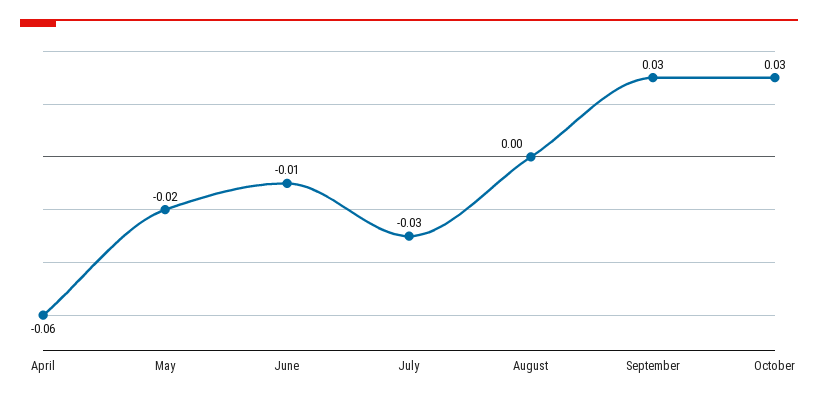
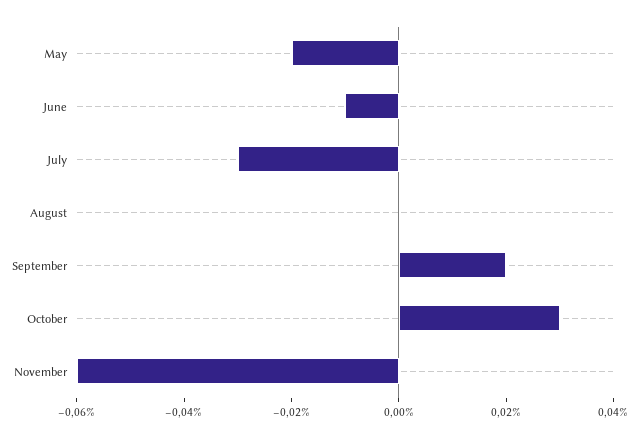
April: -0.06 -> none
September: 0.03 -> 0.02
November: none -> -0.06

